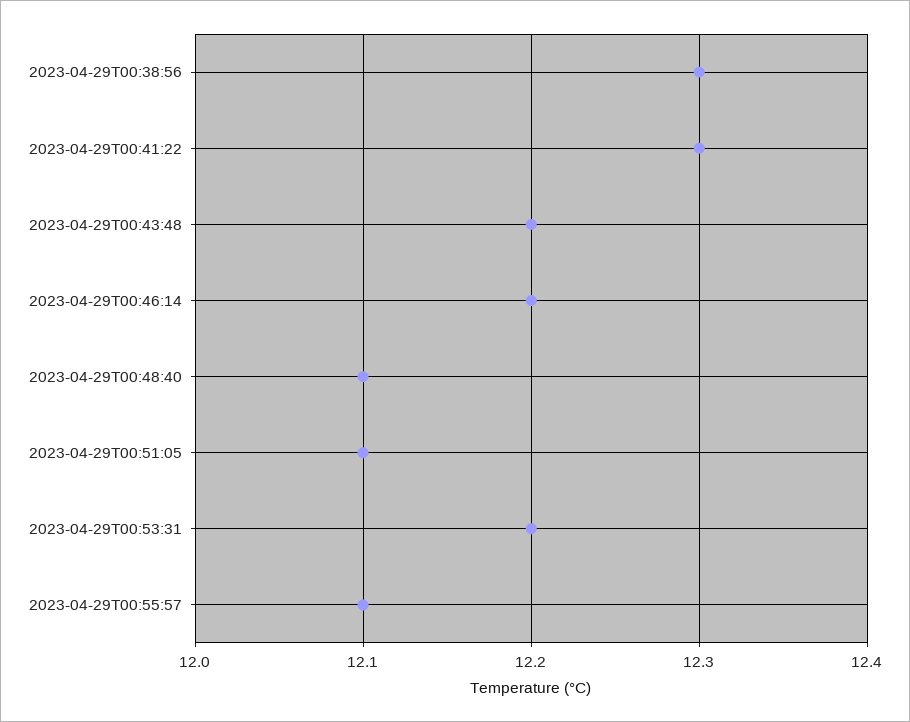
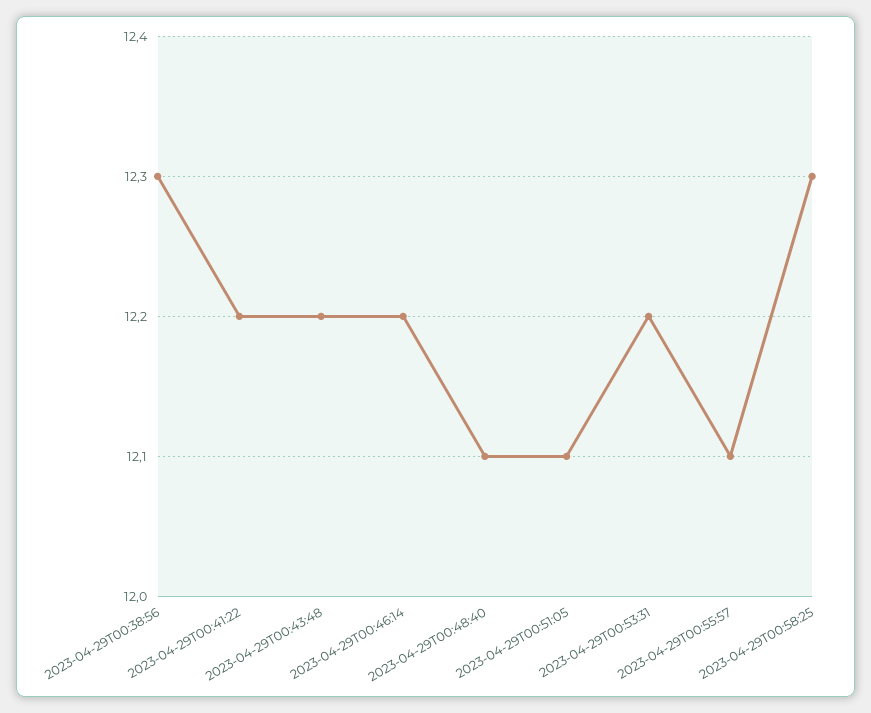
2023-04-29T00:41:22: 12.3 -> 12.2
2023-04-29T00:58:25: none -> 12.3

